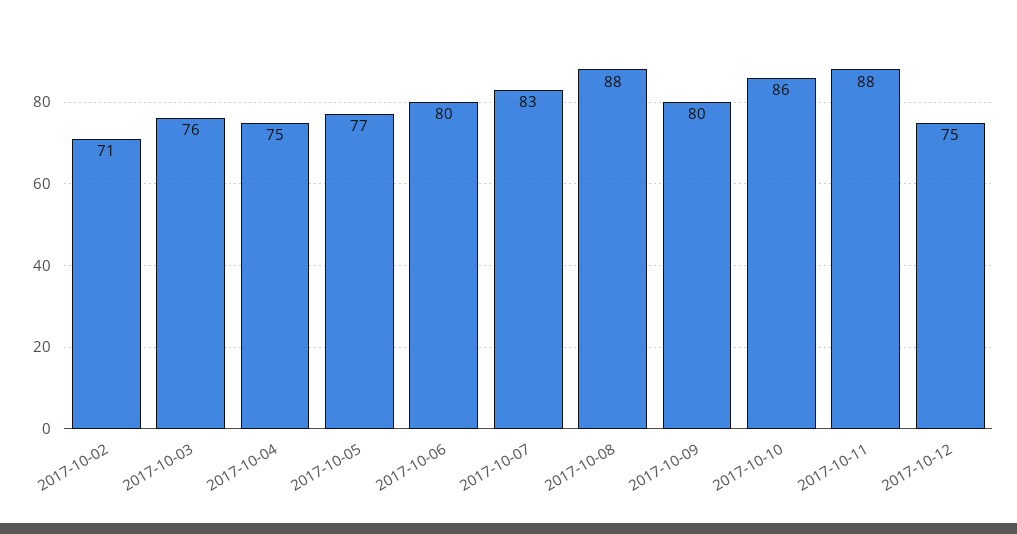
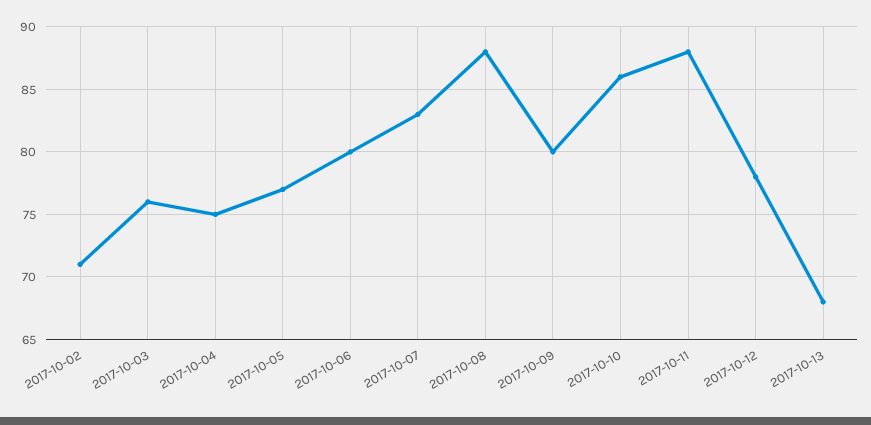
2017-10-12: 75 -> 78
2017-10-13: none -> 68

